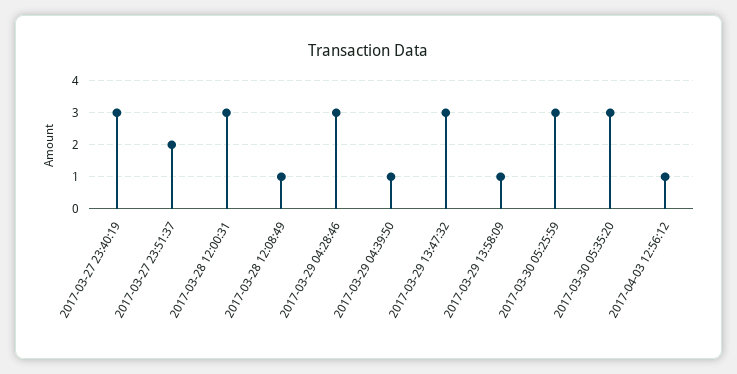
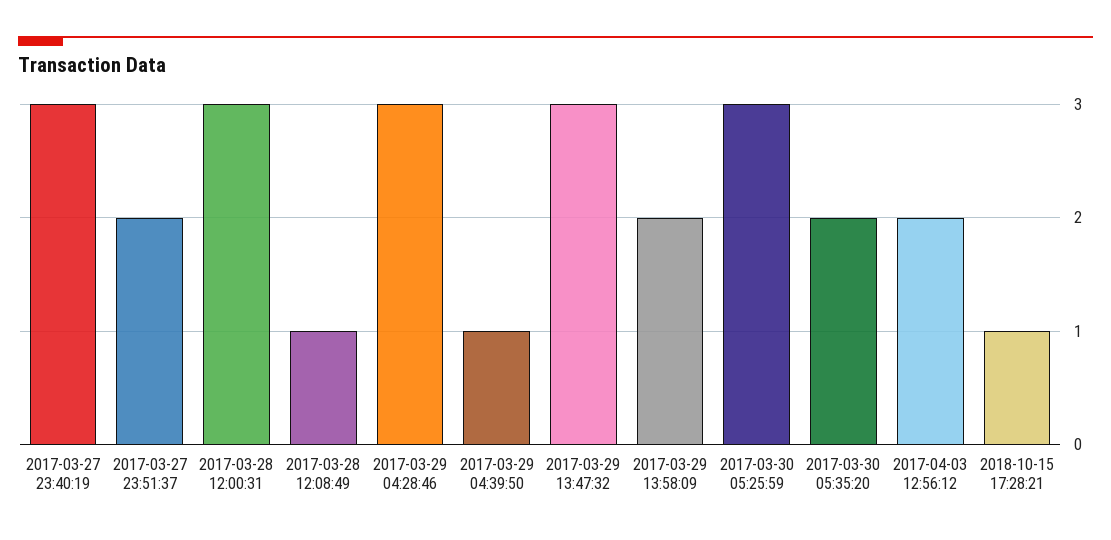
2017-03-29 13:58:09: 1 -> 2
2017-03-30 05:35:20: 3 -> 2
2017-04-03 12:56:12: 1 -> 2
2018-10-15 17:28:21: none -> 1

